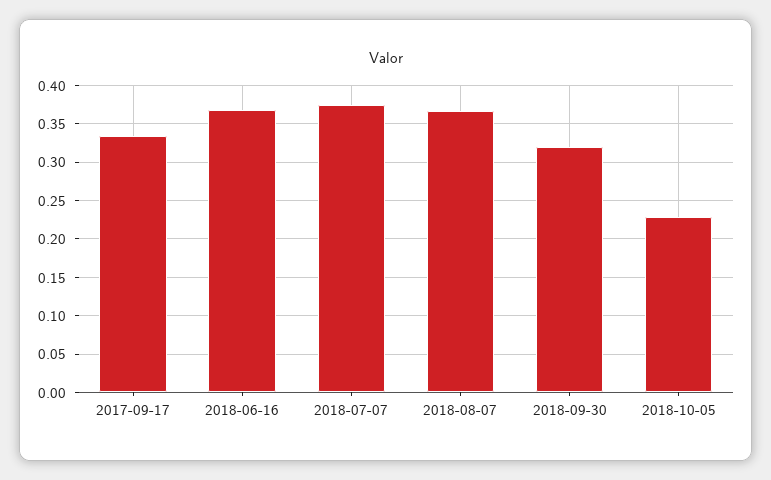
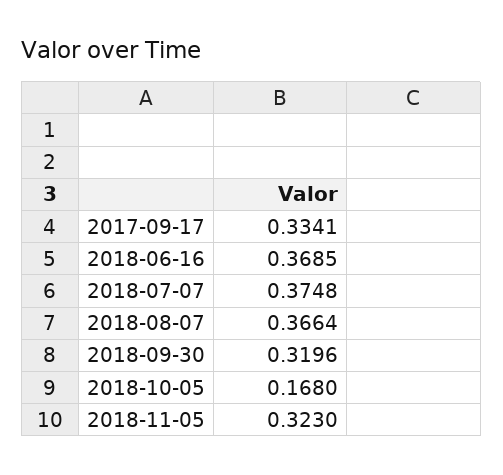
2018-10-05: 0.23 -> 0.168
2018-11-05: none -> 0.323

